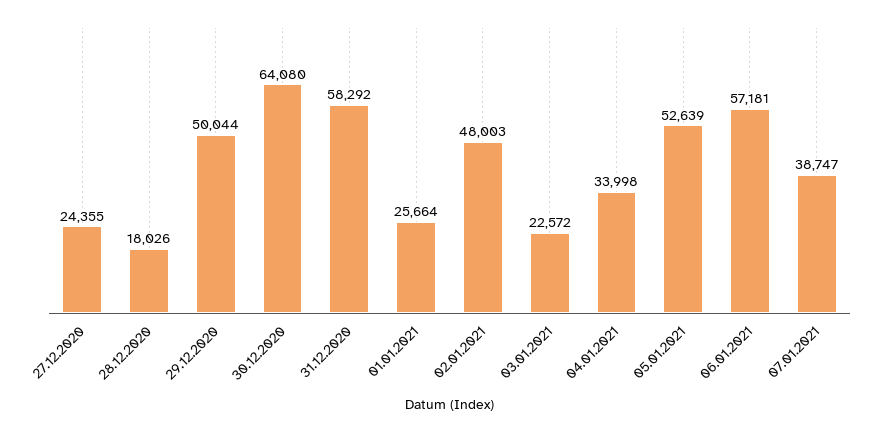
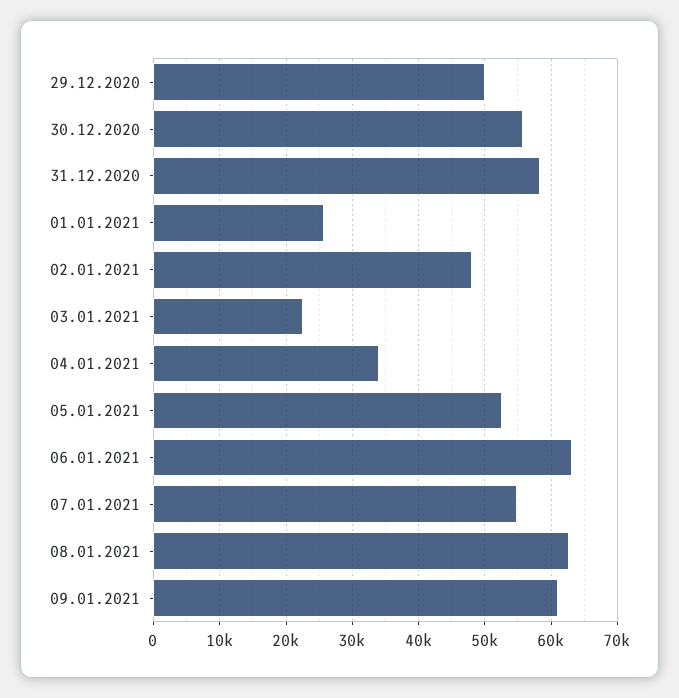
27.12.2020: 24355 -> none
28.12.2020: 18026 -> none
30.12.2020: 64080 -> 56000
06.01.2021: 57181 -> 63000
07.01.2021: 38747 -> 55000
08.01.2021: none -> 63000
09.01.2021: none -> 61000

